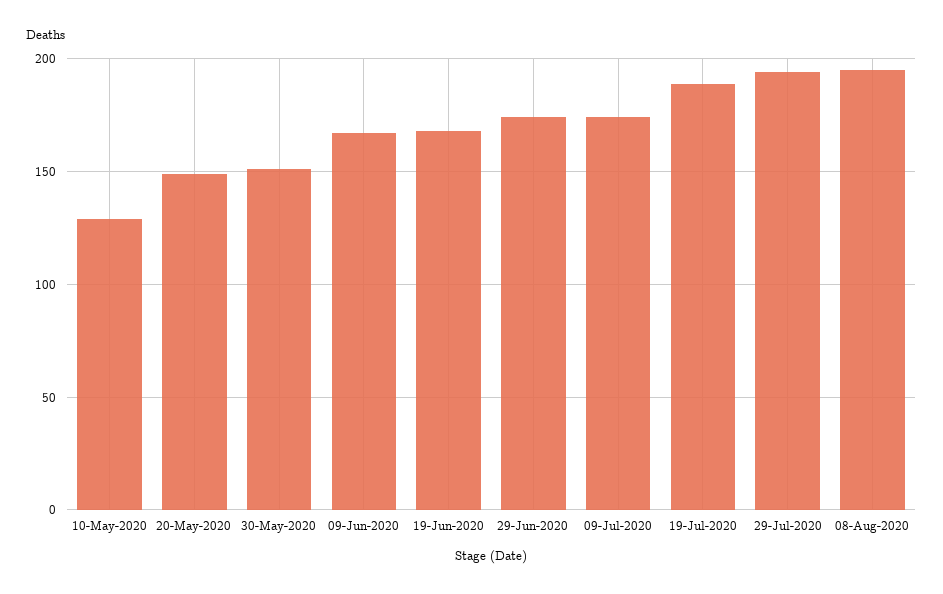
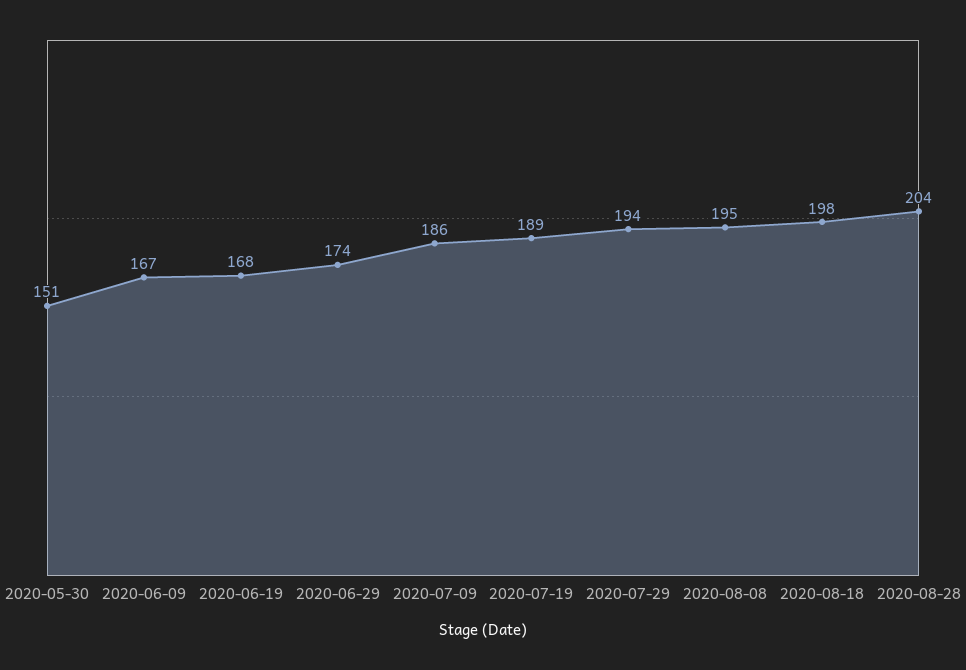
10-May-2020: 130 -> none
20-May-2020: 150 -> none
09-Jul-2020: 175 -> 186
2020-08-18: none -> 198
2020-08-28: none -> 204

